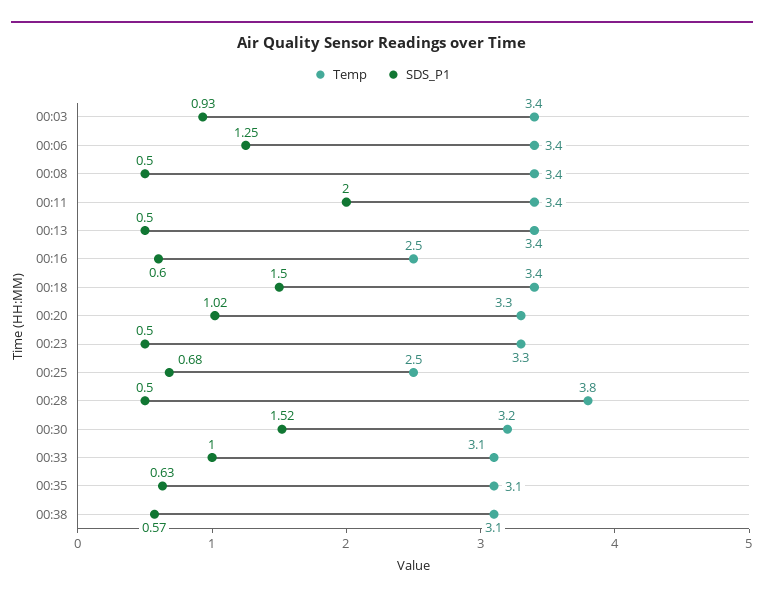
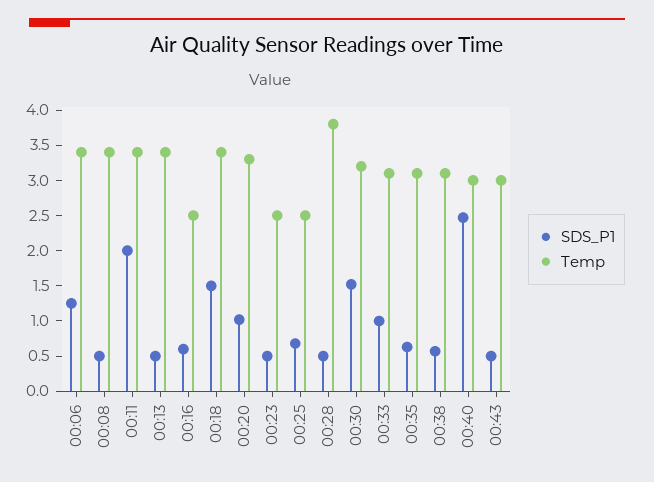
Temp, 00:03: 3.4 -> none
SDS_P1, 00:03: 0.93 -> none
Temp, 00:23: 3.3 -> 2.5
SDS_P1, 00:40: none -> 2.5
Temp, 00:40: none -> 3
SDS_P1, 00:43: none -> 0.5
Temp, 00:43: none -> 3

